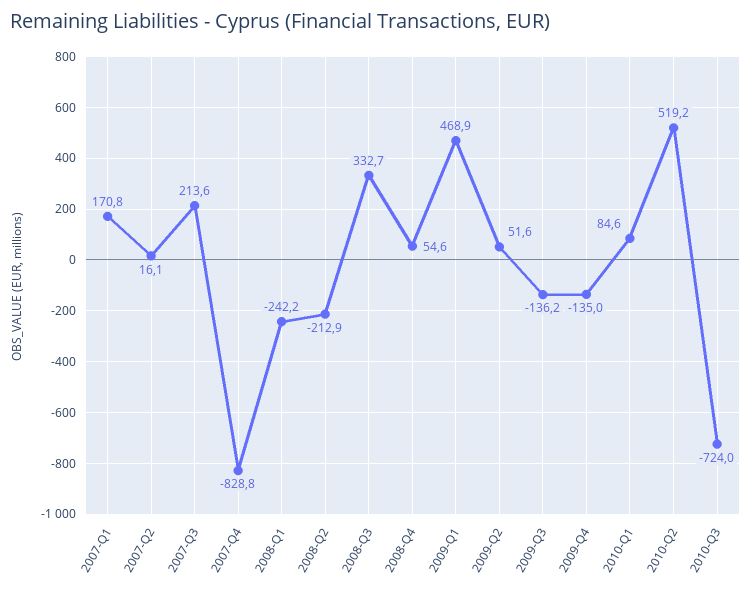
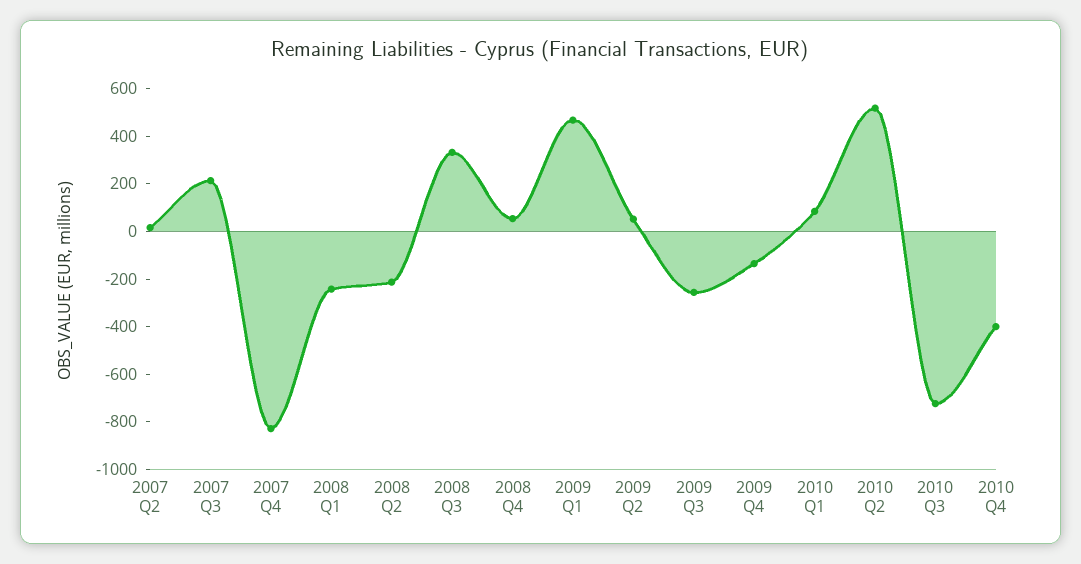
2007-Q1: 170.8 -> none
2009-Q3: -136.2 -> -250
2010 Q4: none -> -400

